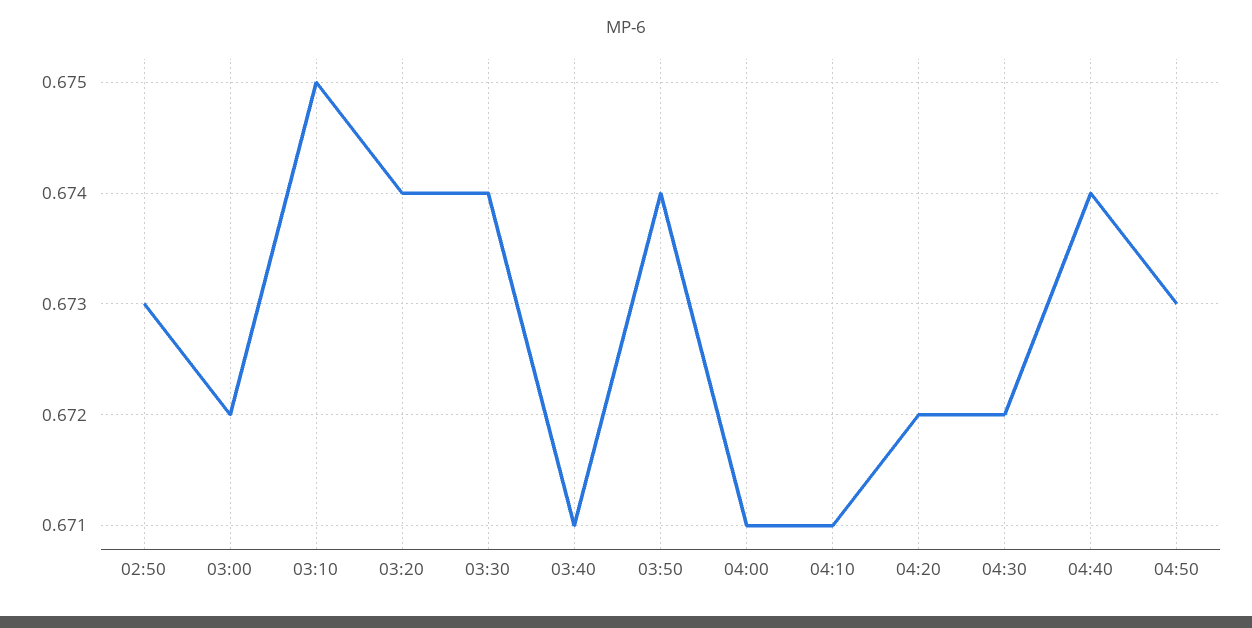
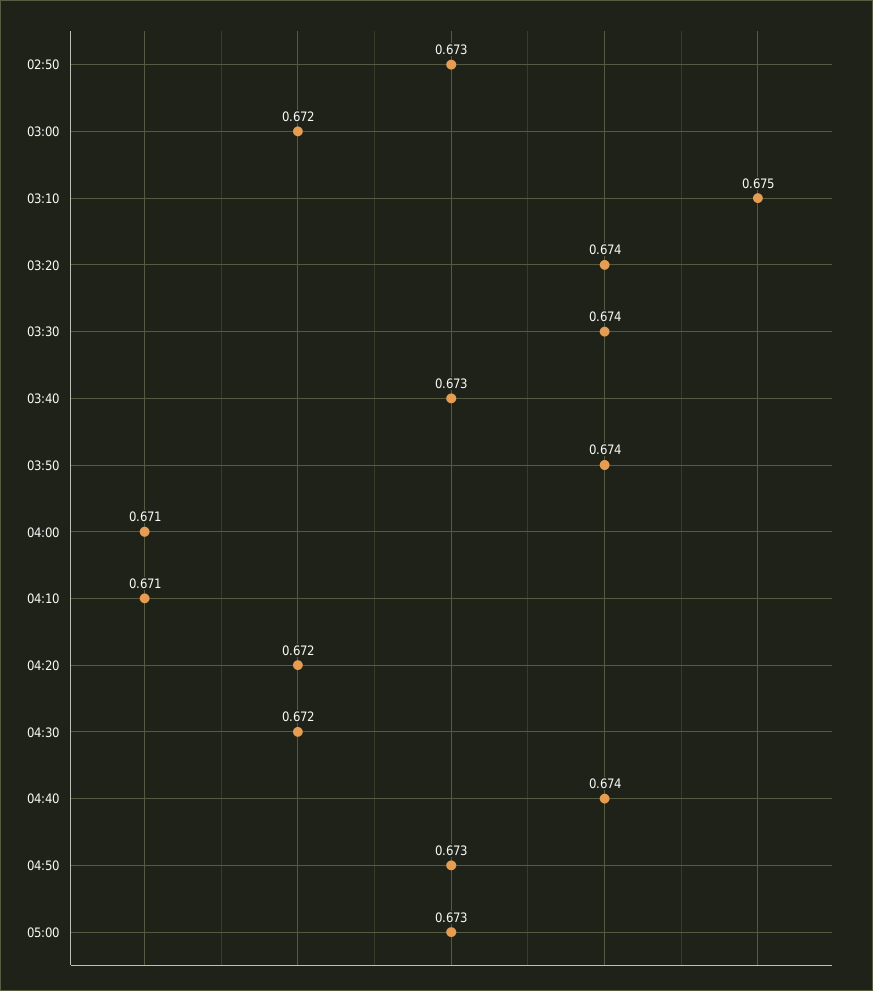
03:40: 0.671 -> 0.673
05:00: none -> 0.673

